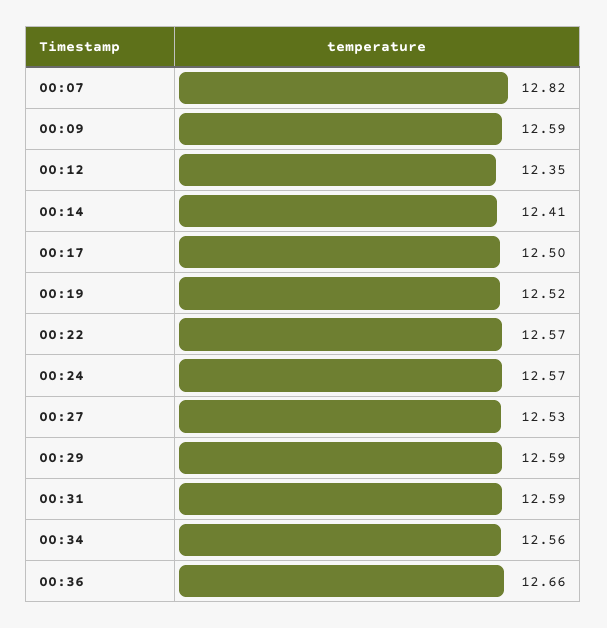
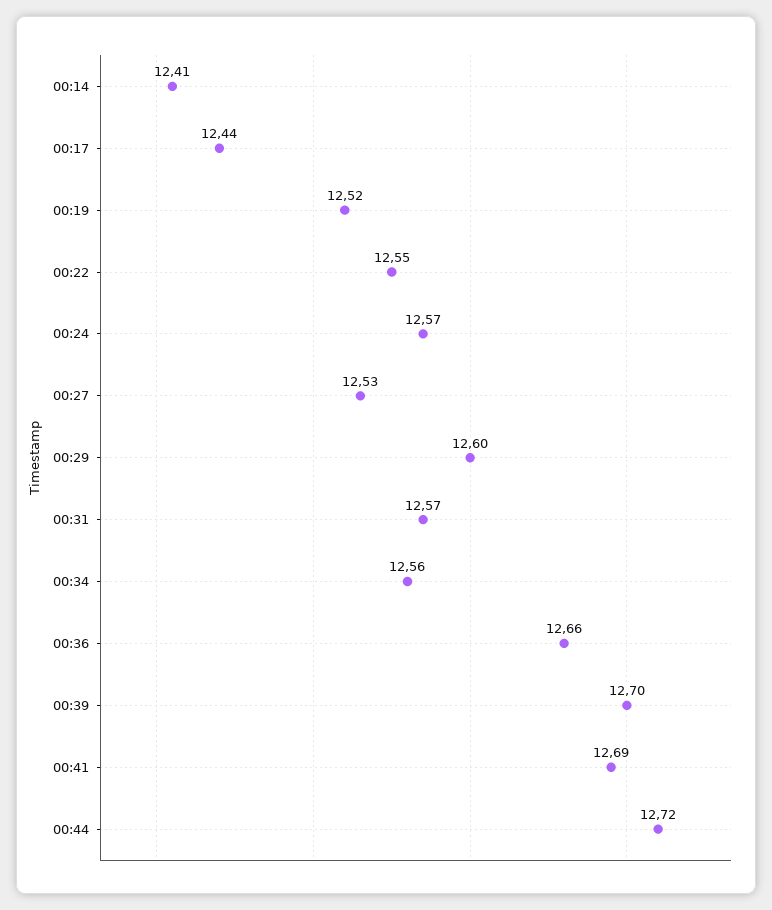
00:07: 12.82 -> none
00:09: 12.59 -> none
00:12: 12.35 -> none
00:17: 12.5 -> 12.44
00:22: 12.57 -> 12.55
00:29: 12.59 -> 12.6
00:31: 12.59 -> 12.57
00:39: none -> 12.7
00:41: none -> 12.69
00:44: none -> 12.72

